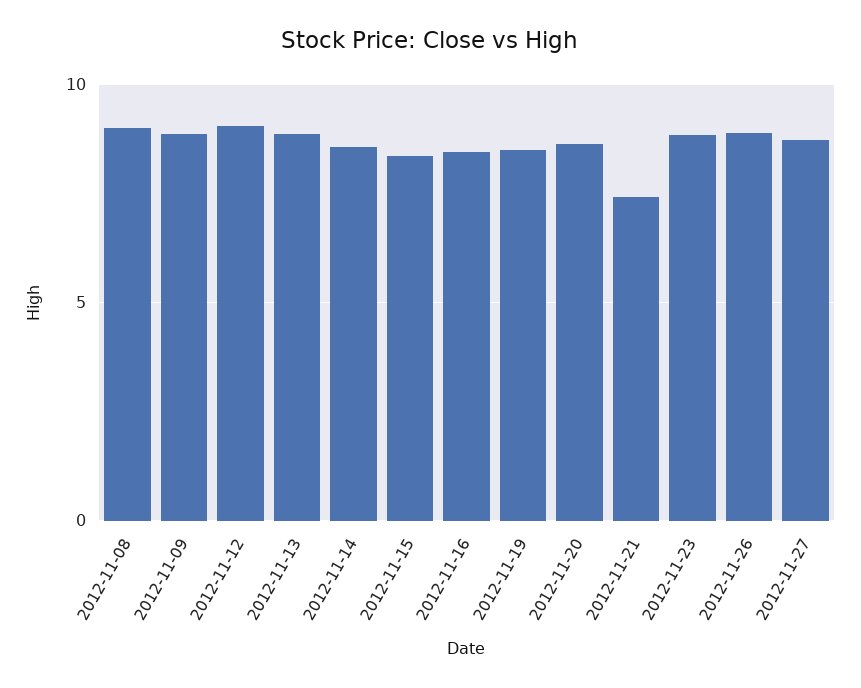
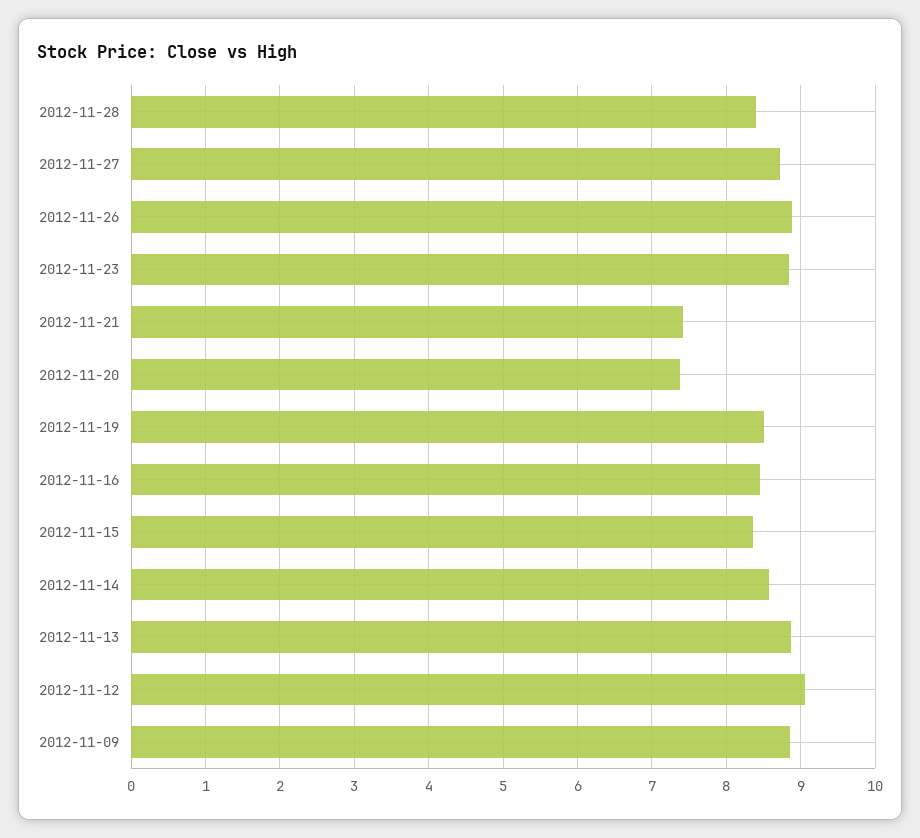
2012-11-08: 9 -> none
2012-11-20: 8.5 -> 7.4
2012-11-28: none -> 8.4

